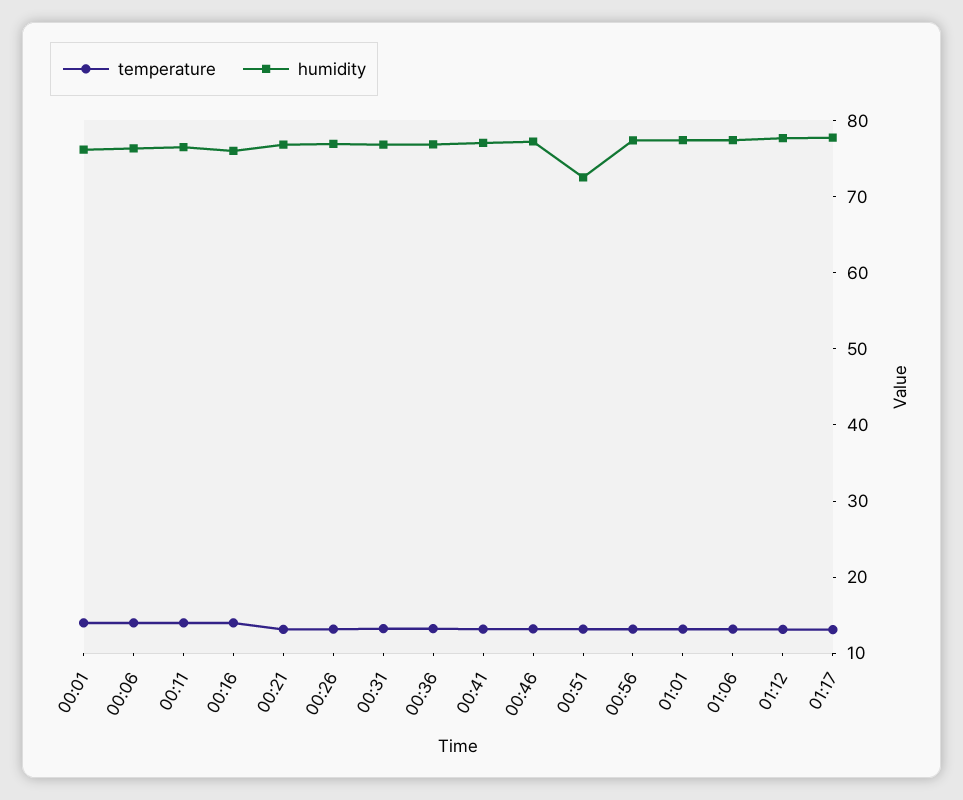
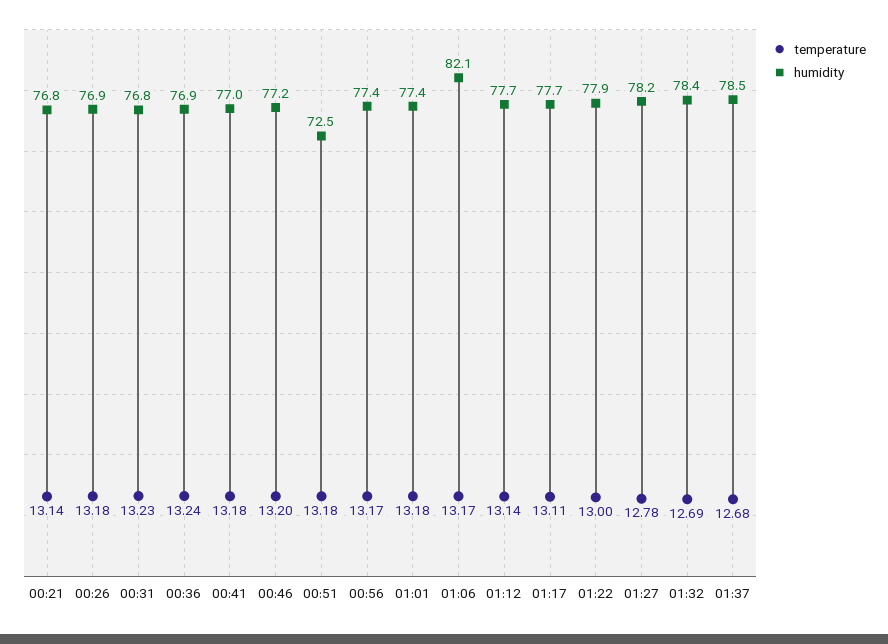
temperature, 00:01: 14 -> none
humidity, 00:01: 76 -> none
temperature, 00:06: 14 -> none
humidity, 00:06: 76 -> none
temperature, 00:11: 14 -> none
humidity, 00:11: 76 -> none
temperature, 00:16: 14 -> none
humidity, 00:16: 76 -> none
humidity, 01:06: 78 -> 82.1
temperature, 01:22: none -> 13
humidity, 01:22: none -> 77.9
temperature, 01:27: none -> 12.78
humidity, 01:27: none -> 78.2
temperature, 01:32: none -> 12.69
humidity, 01:32: none -> 78.4
temperature, 01:37: none -> 12.68
humidity, 01:37: none -> 78.5

